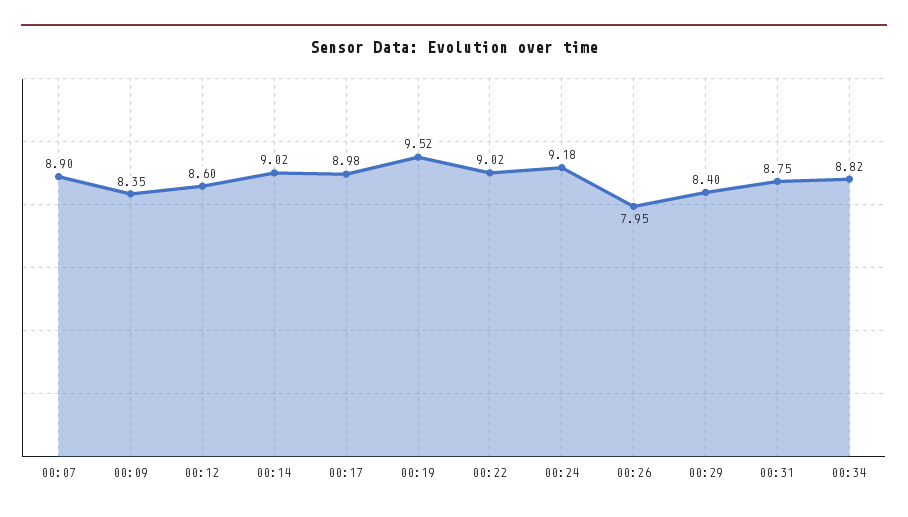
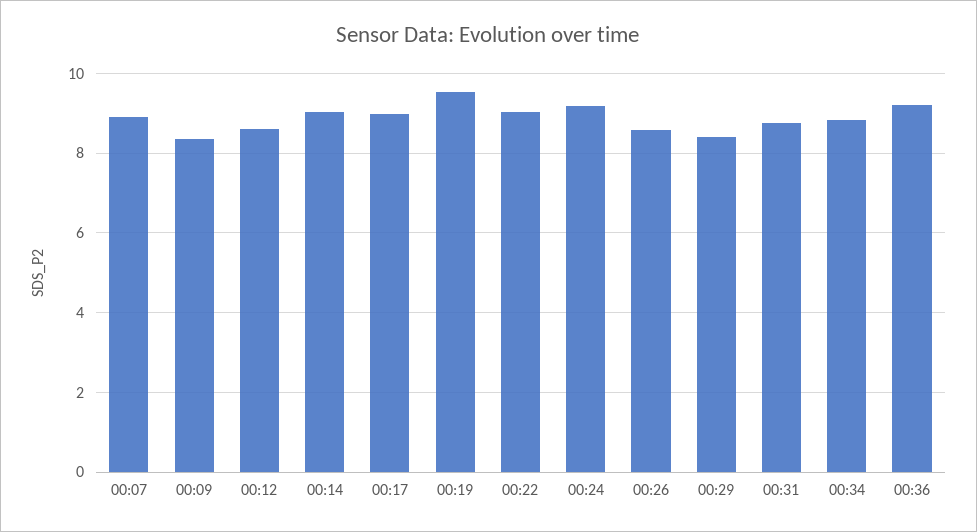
00:26: 7.95 -> 8.6
00:36: none -> 9.2

